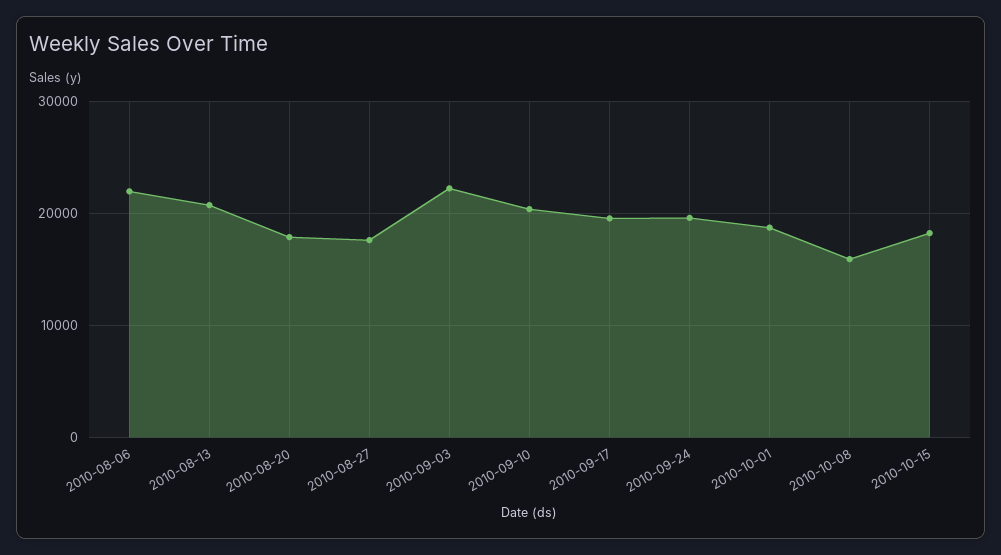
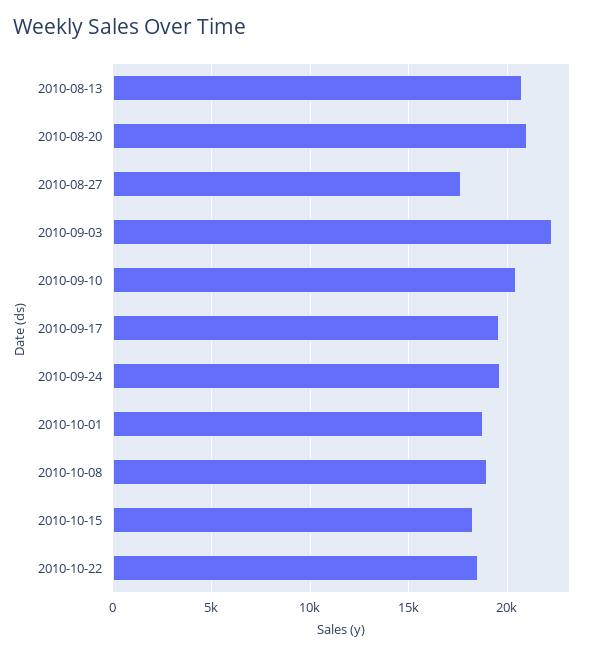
2010-08-06: 22000 -> none
2010-08-20: 18000 -> 21000
2010-10-08: 16000 -> 19000
2010-10-22: none -> 18500

